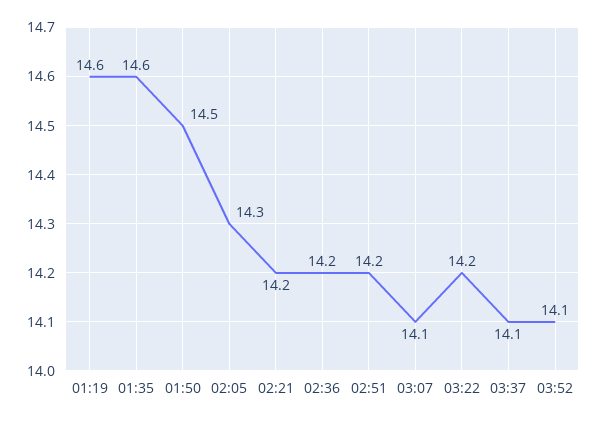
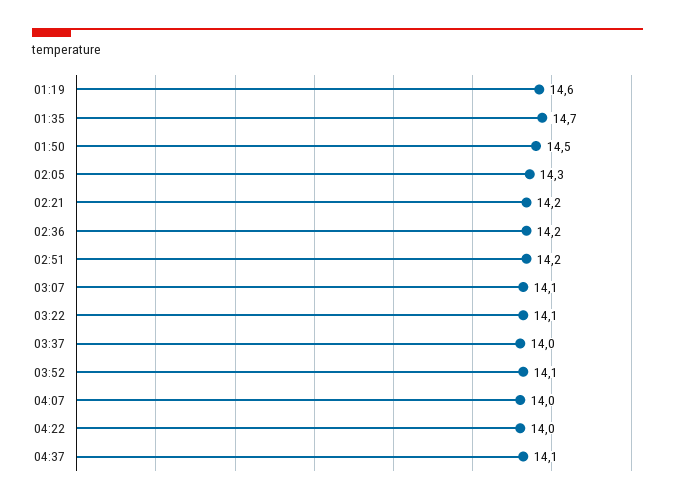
01:35: 14.6 -> 14.7
03:22: 14.2 -> 14.1
03:37: 14.1 -> 14
04:07: none -> 14
04:22: none -> 14
04:37: none -> 14.1

